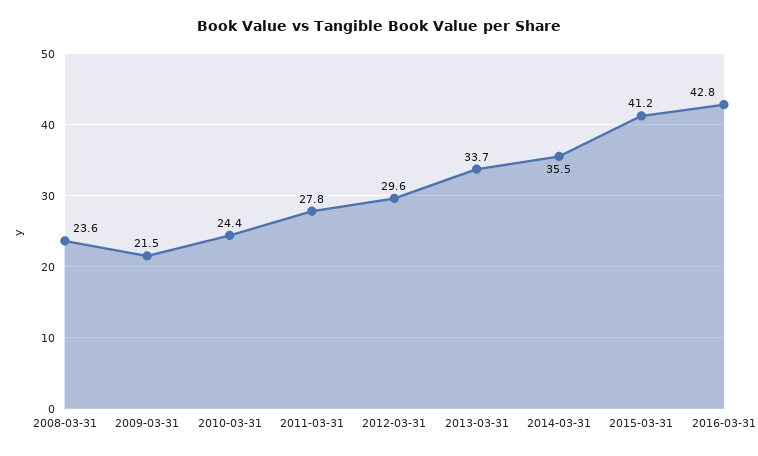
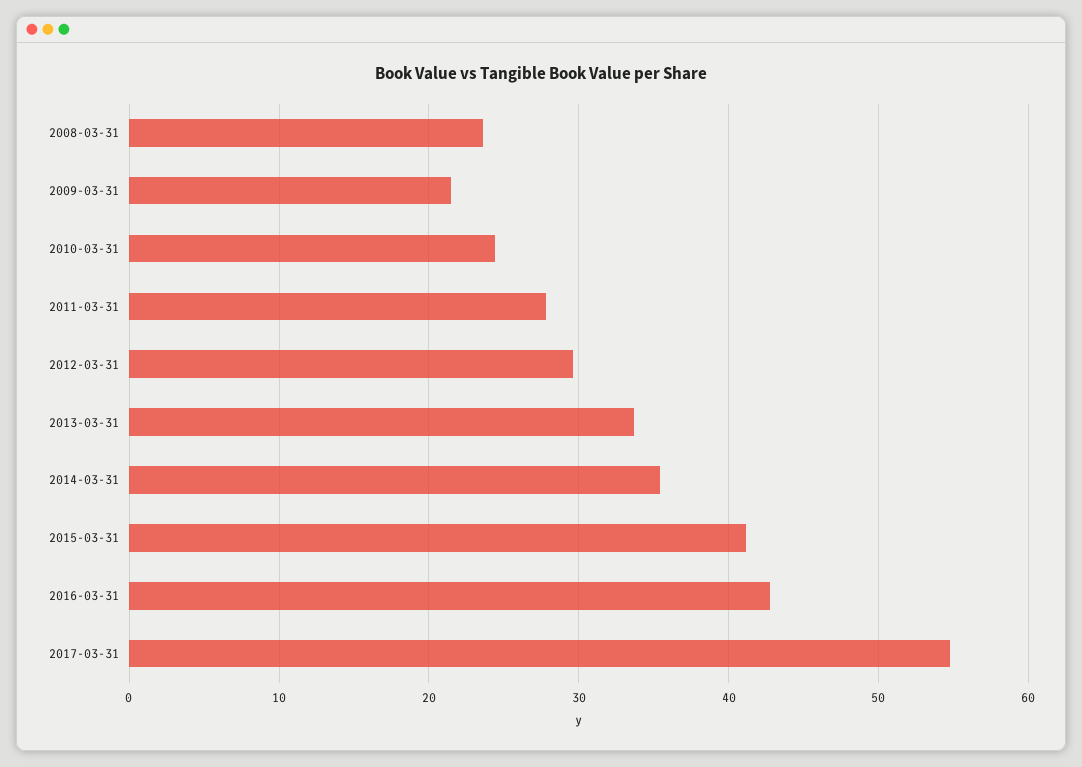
2017-03-31: none -> 55

